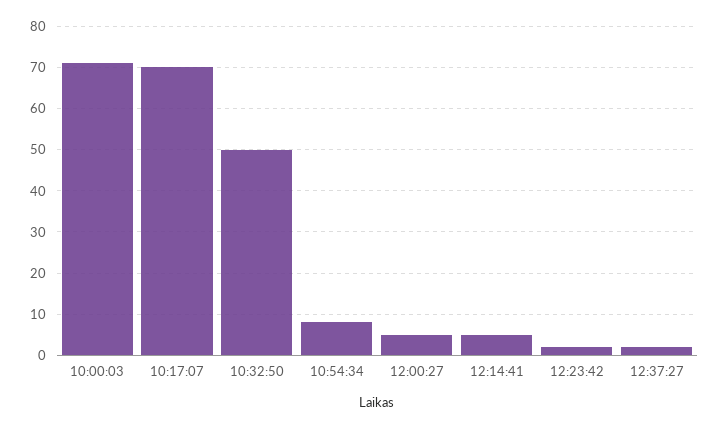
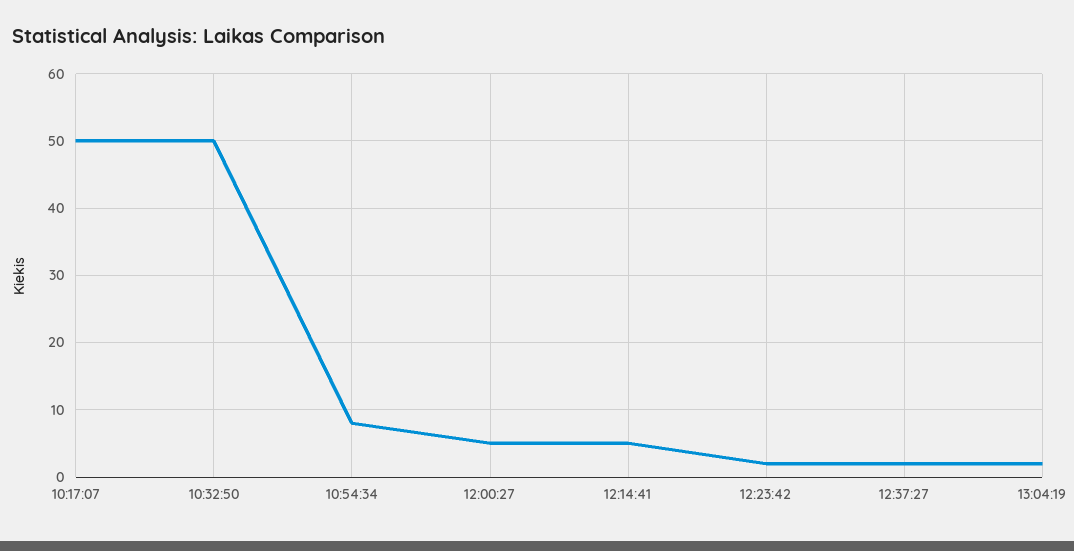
10:00:03: 70 -> none
10:17:07: 70 -> 50
13:04:19: none -> 2

